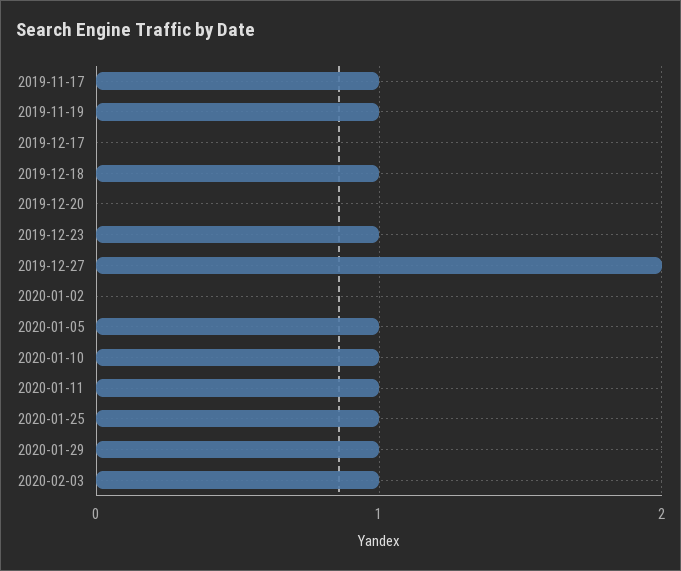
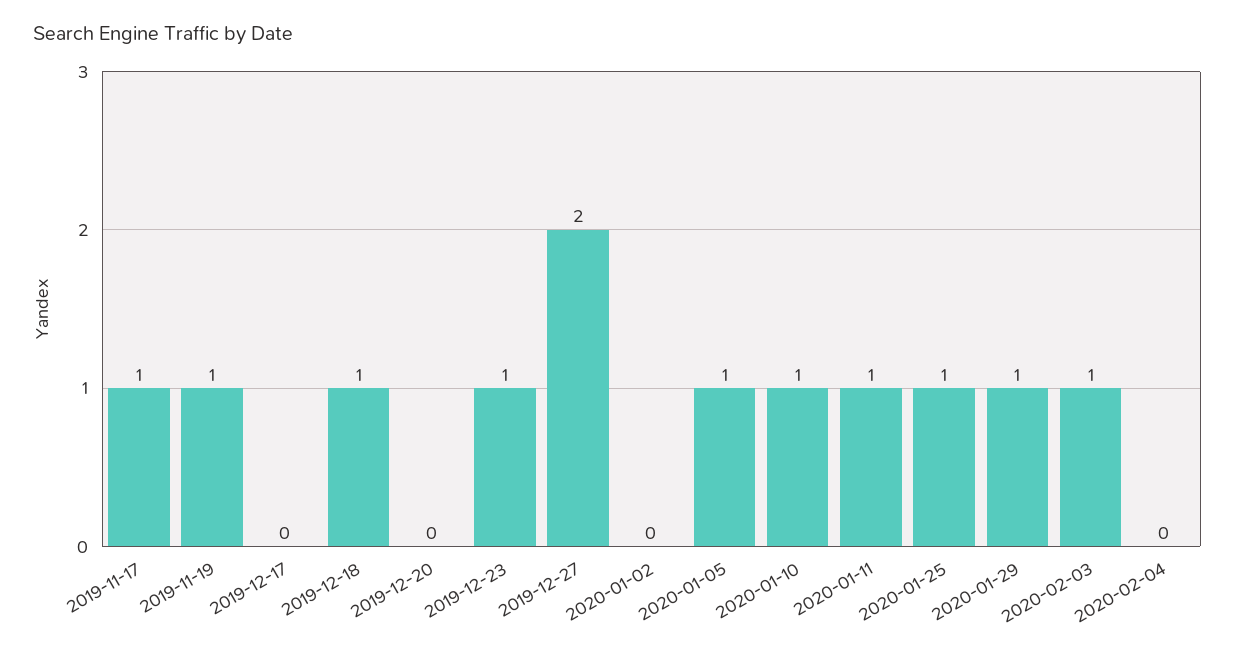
2020-02-04: none -> 0

